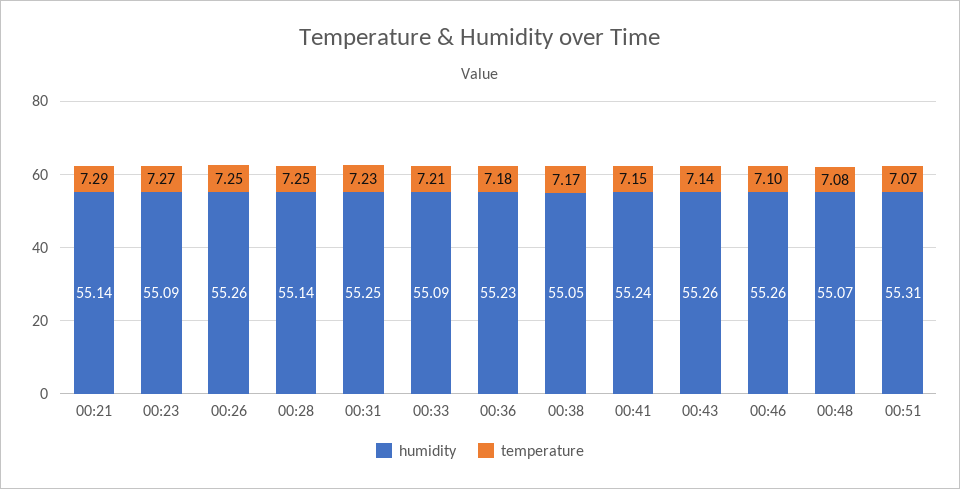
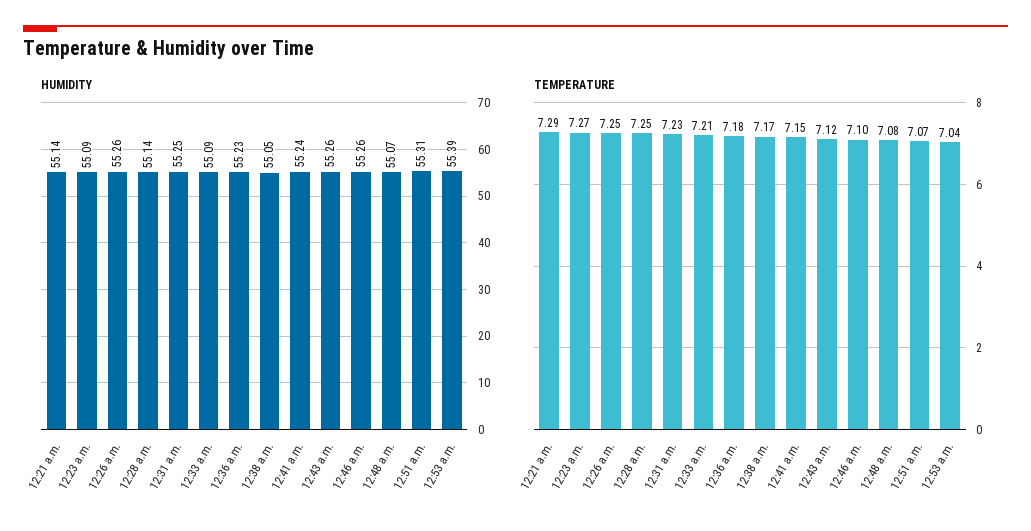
temperature, 00:43: 7.14 -> 7.12
humidity, 12:53 a.m.: none -> 55.39
temperature, 12:53 a.m.: none -> 7.04

